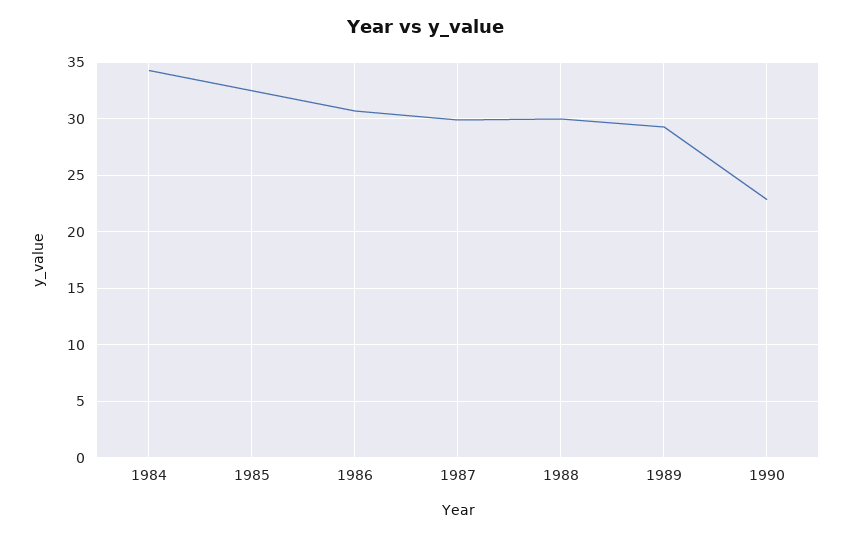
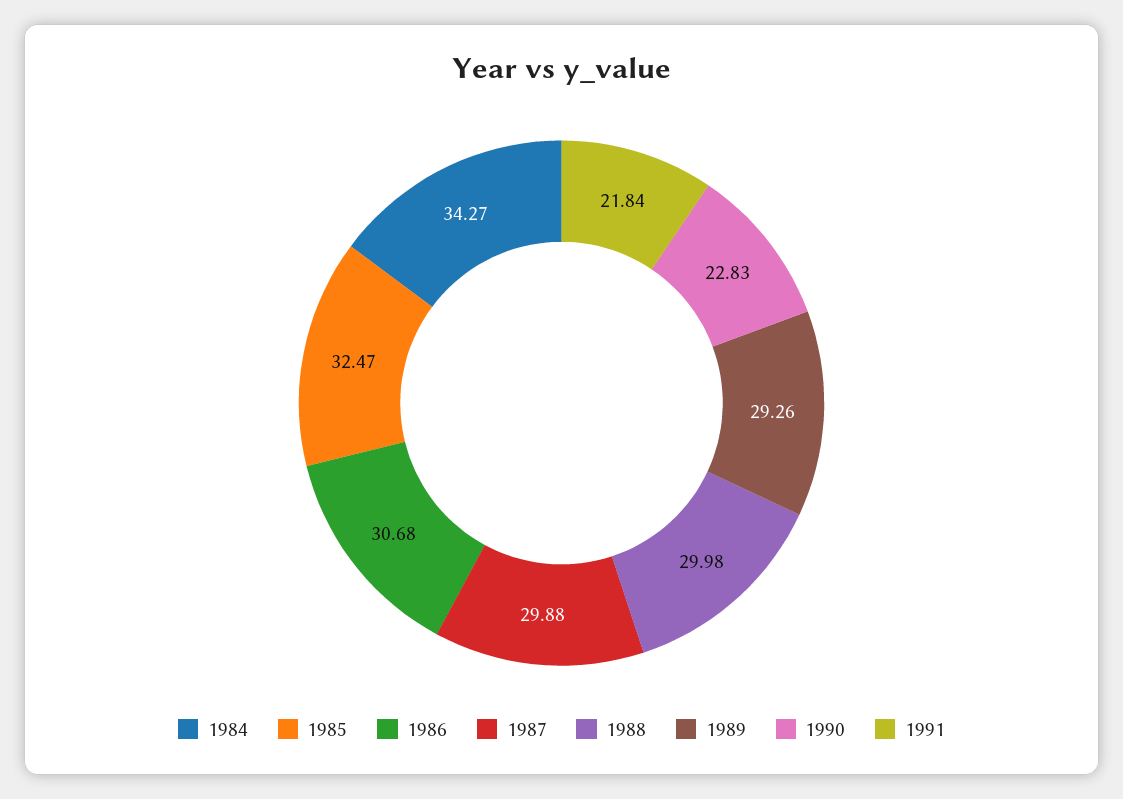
1991: none -> 21.84

